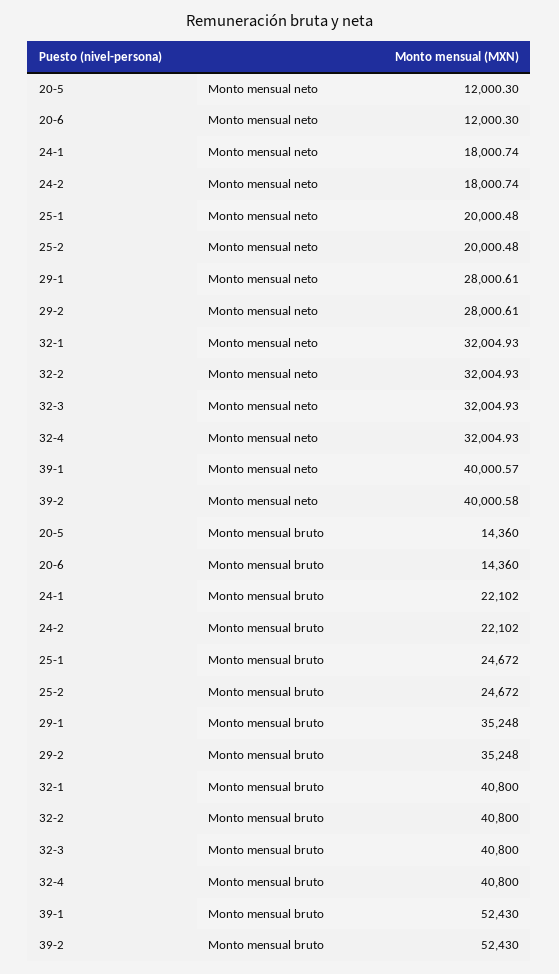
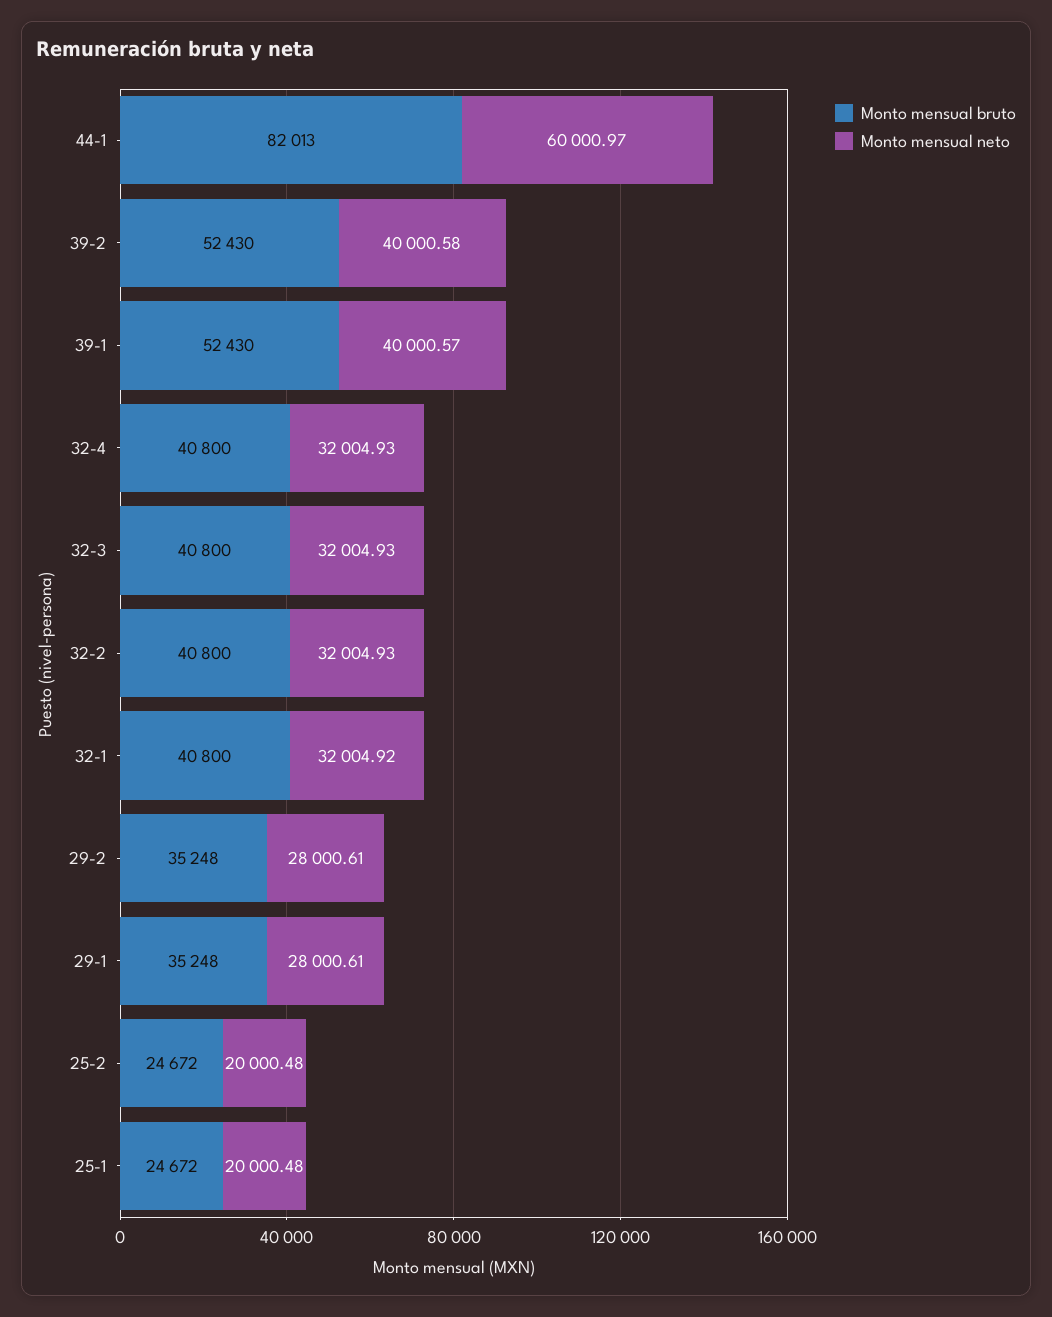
Monto mensual neto, 20-5: 12000.3 -> none
Monto mensual neto, 20-6: 12000.3 -> none
Monto mensual neto, 24-1: 18000.74 -> none
Monto mensual neto, 24-2: 18000.74 -> none
Monto mensual neto, 32-1: 32004.93 -> 32004.92
Monto mensual bruto, 20-5: 14360 -> none
Monto mensual bruto, 20-6: 14360 -> none
Monto mensual bruto, 24-1: 22102 -> none
Monto mensual bruto, 24-2: 22102 -> none
Monto mensual bruto, 44-1: none -> 82013
Monto mensual neto, 44-1: none -> 60000.97

